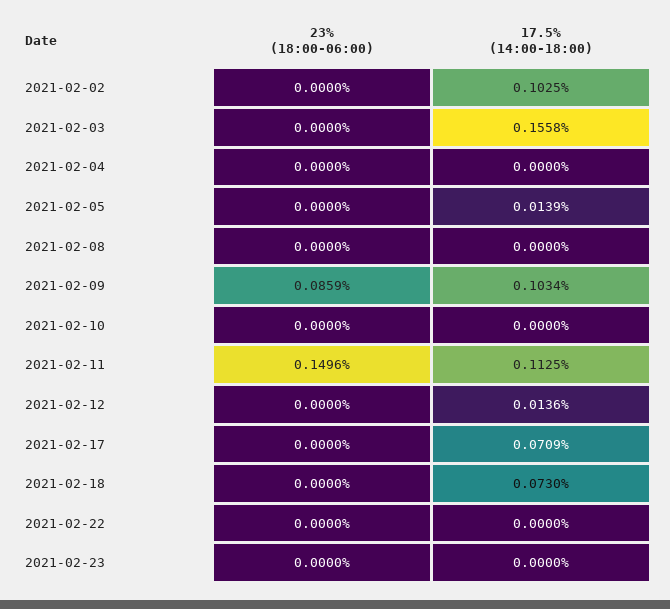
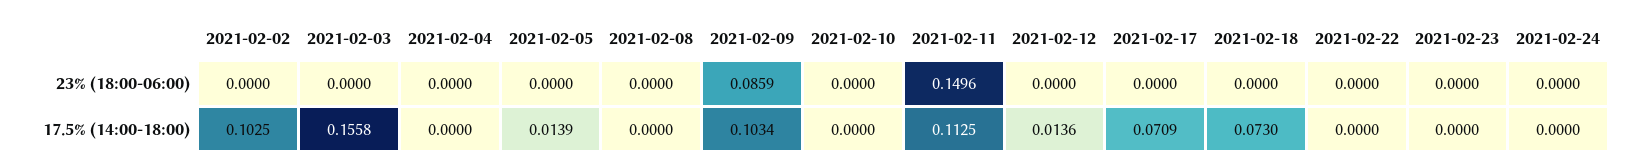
23% (18:00-06:00), 2021-02-24: none -> 0
17.5% (14:00-18:00), 2021-02-24: none -> 0

